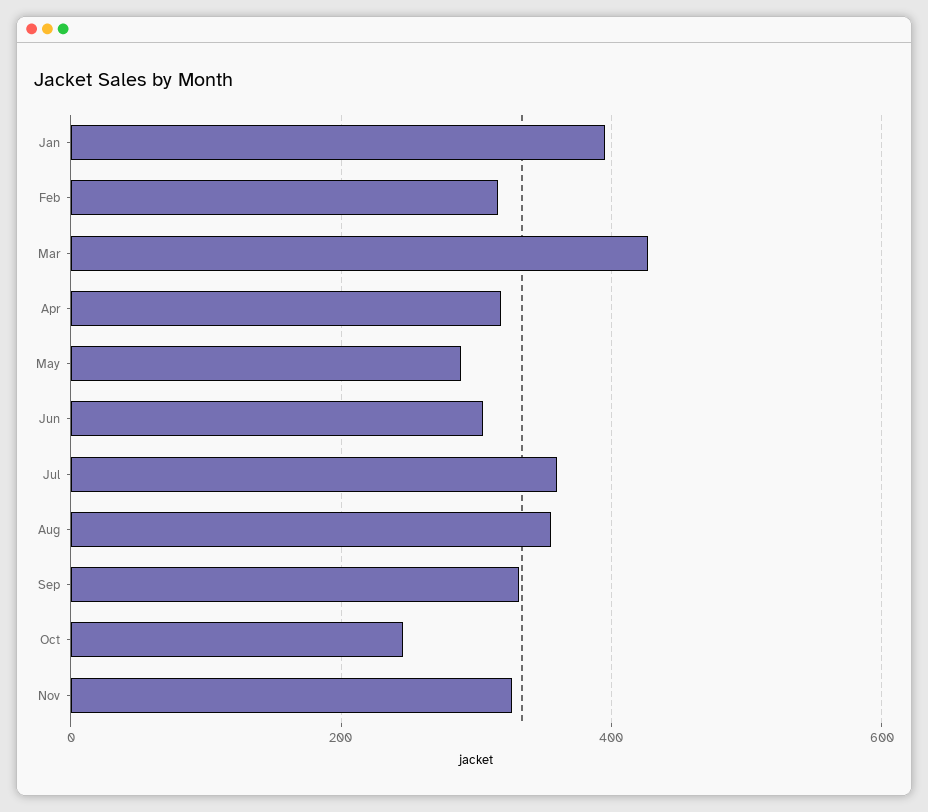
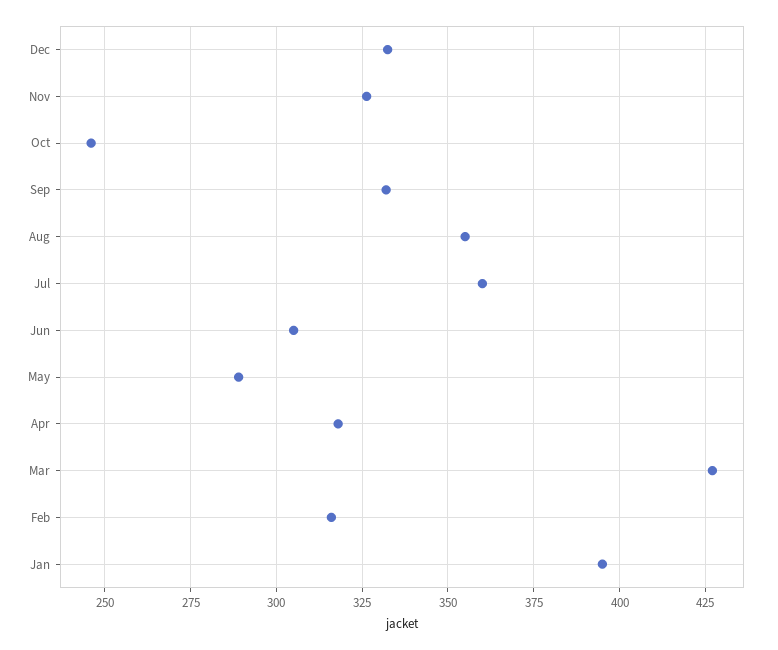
Dec: none -> 332.5

